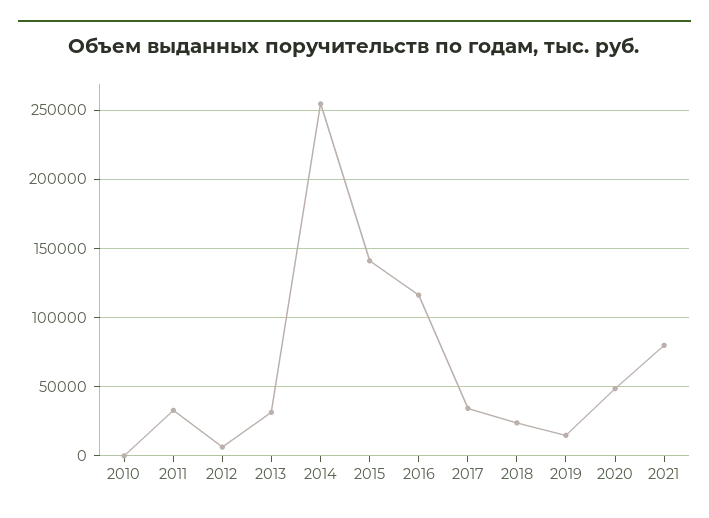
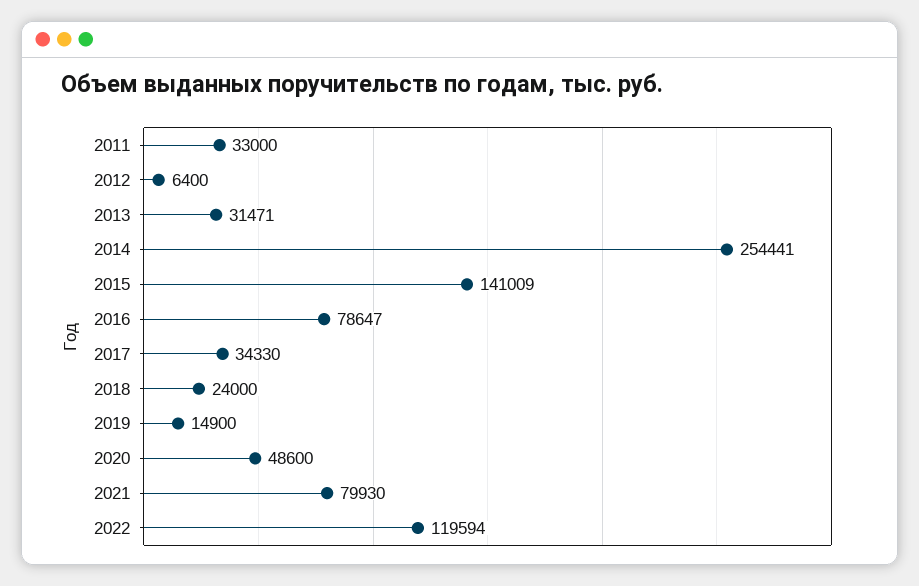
2010: 0 -> none
2016: 115000 -> 78647
2022: none -> 119594

